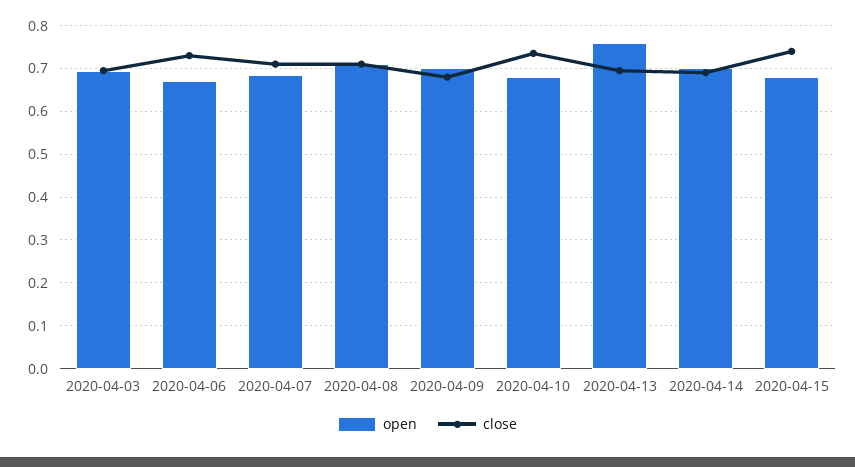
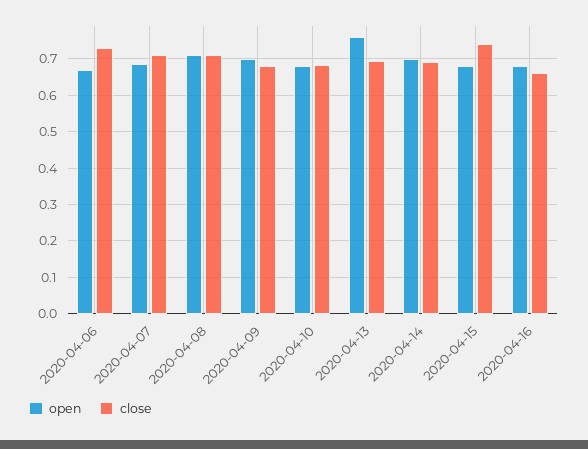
open, 2020-04-03: 0.7 -> none
close, 2020-04-03: 0.7 -> none
close, 2020-04-10: 0.74 -> 0.68
open, 2020-04-16: none -> 0.68
close, 2020-04-16: none -> 0.66

